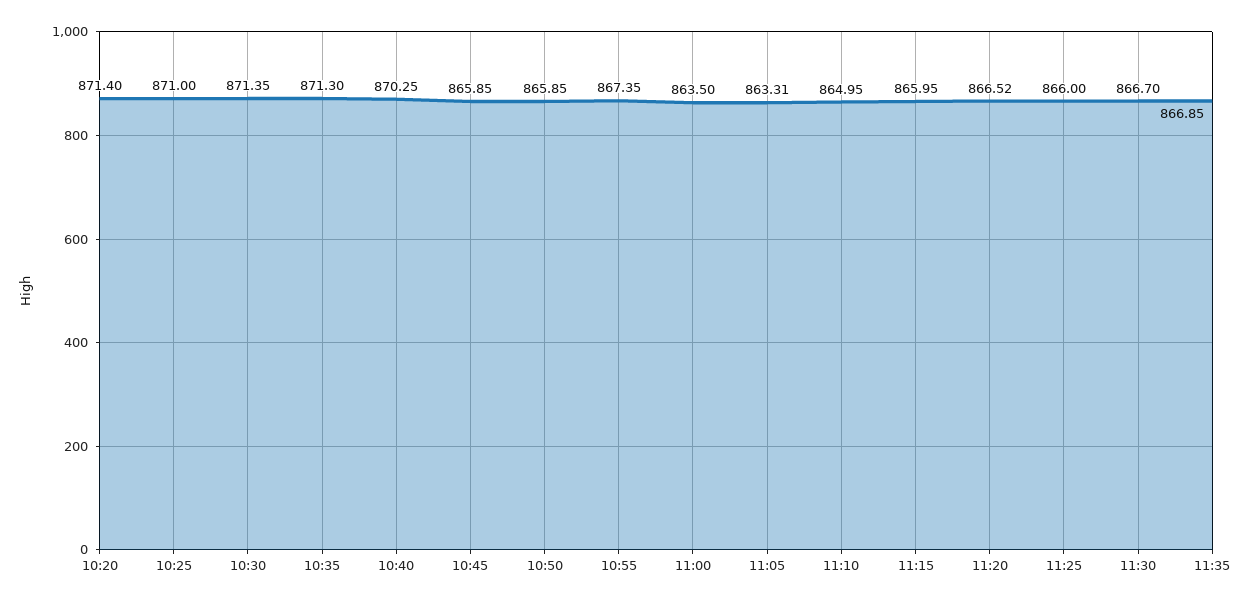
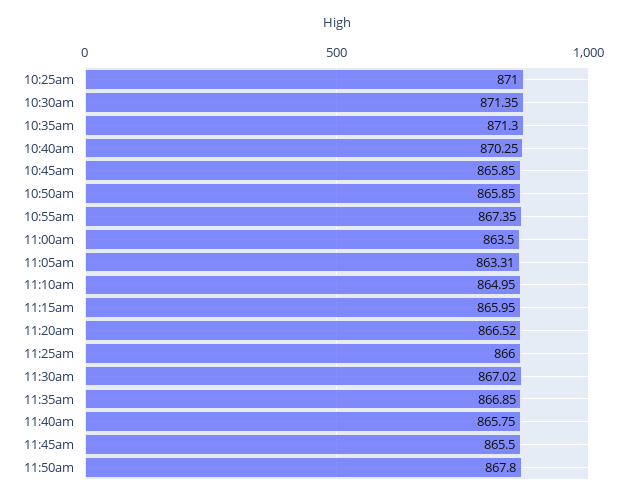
10:20: 871.4 -> none
11:30: 866.7 -> 867.02
11:40am: none -> 865.75
11:45am: none -> 865.5
11:50am: none -> 867.8

